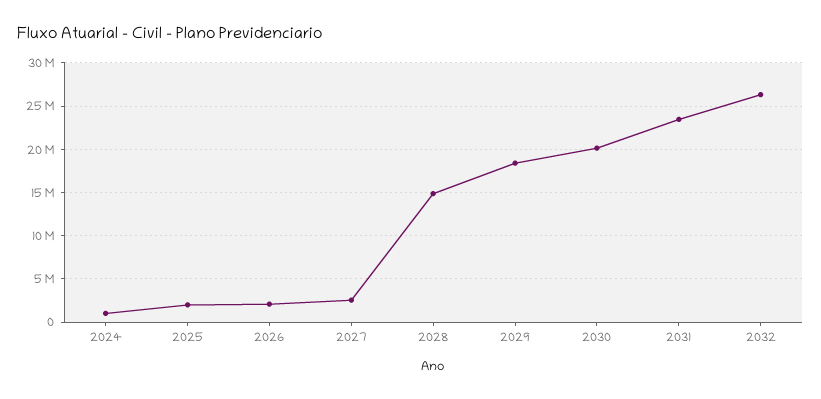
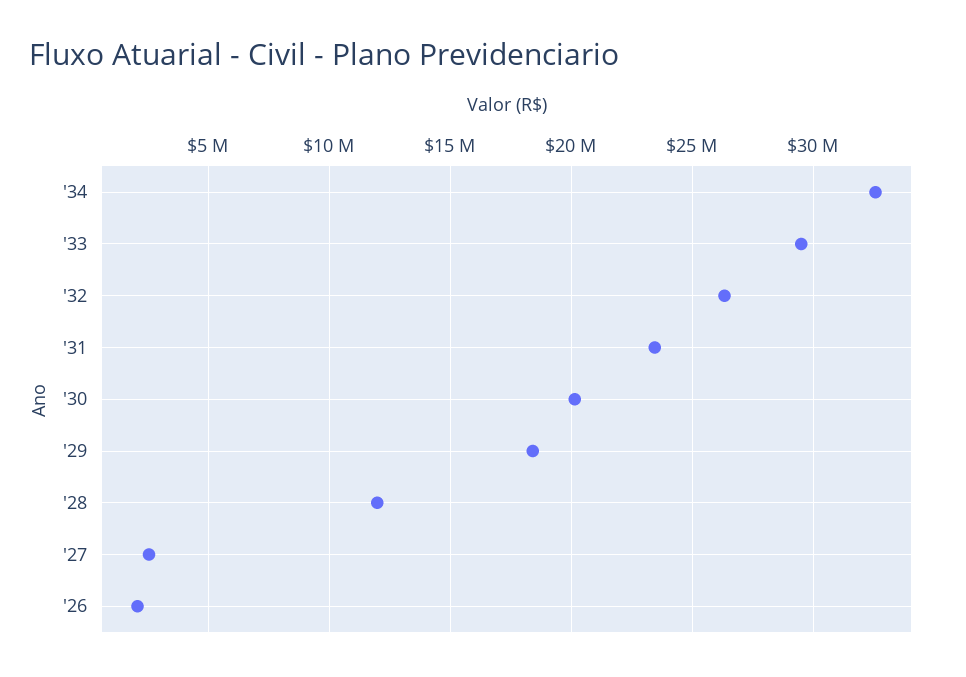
2024: 1000000 -> none
2025: 2000000 -> none
2028: 15000000 -> 12000000
'34: none -> 32500000
'33: none -> 29500000

